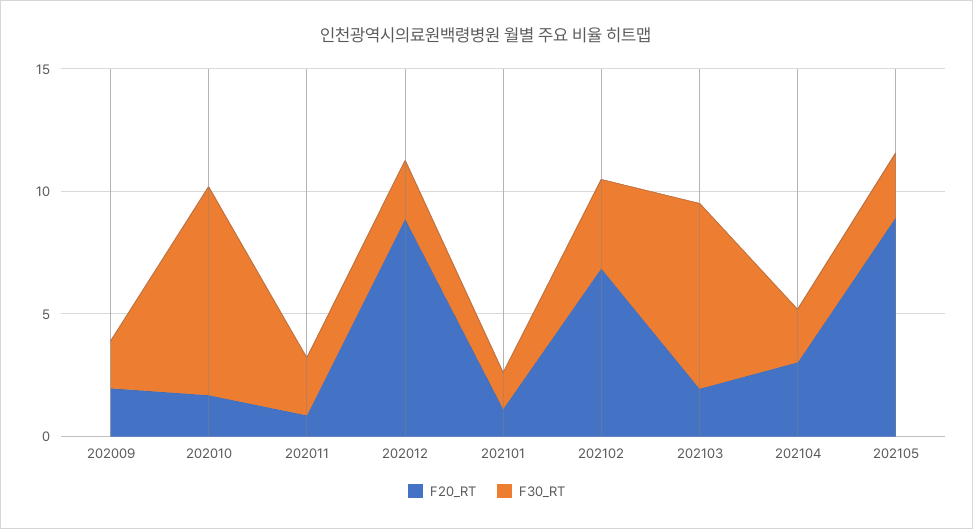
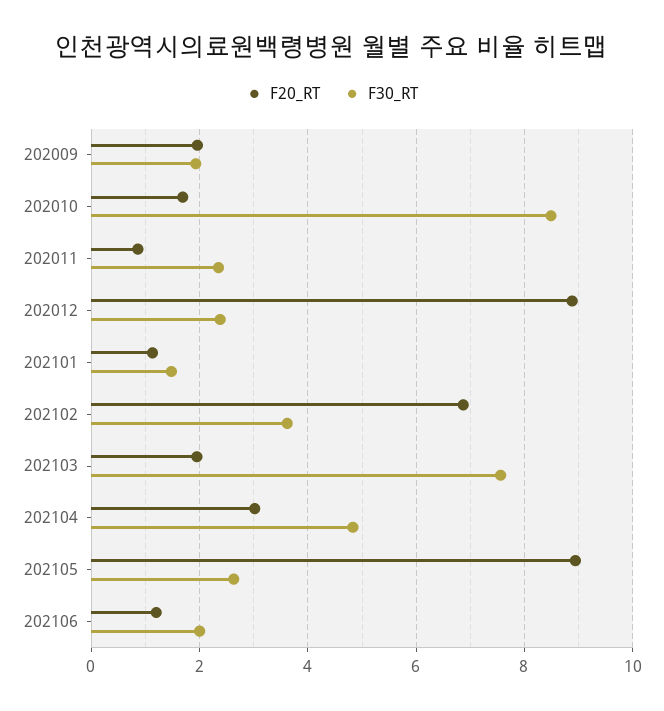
F30_RT, 202104: 2 -> 4.8
F20_RT, 202106: none -> 1.2
F30_RT, 202106: none -> 2

